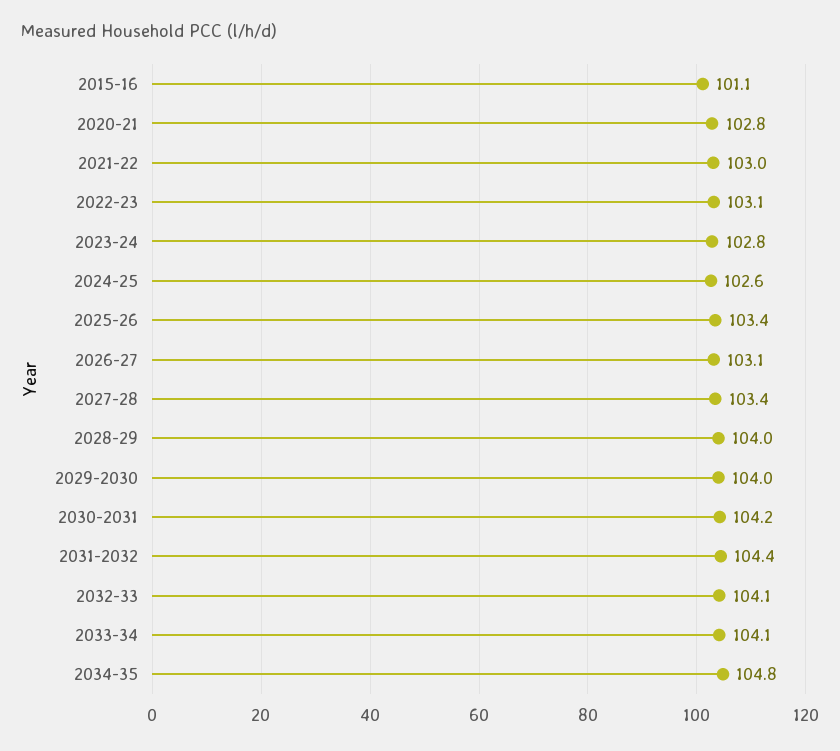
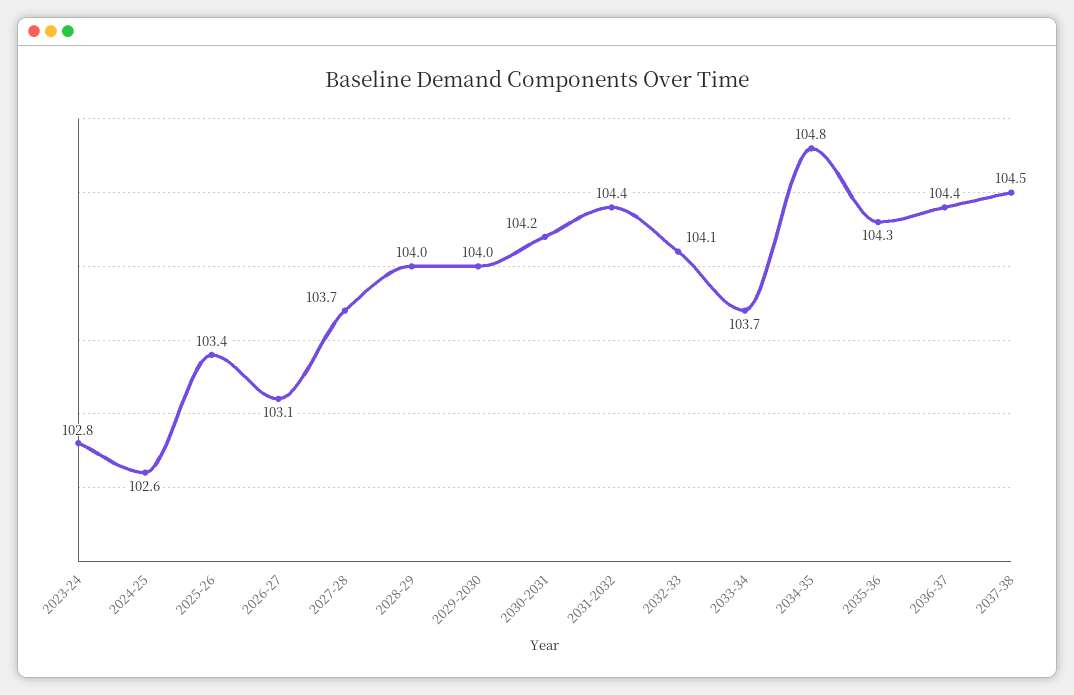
2015-16: 101.1 -> none
2020-21: 102.8 -> none
2021-22: 103 -> none
2022-23: 103.1 -> none
2027-28: 103.4 -> 103.7
2033-34: 104.1 -> 103.7
2035-36: none -> 104.3
2036-37: none -> 104.4
2037-38: none -> 104.5

